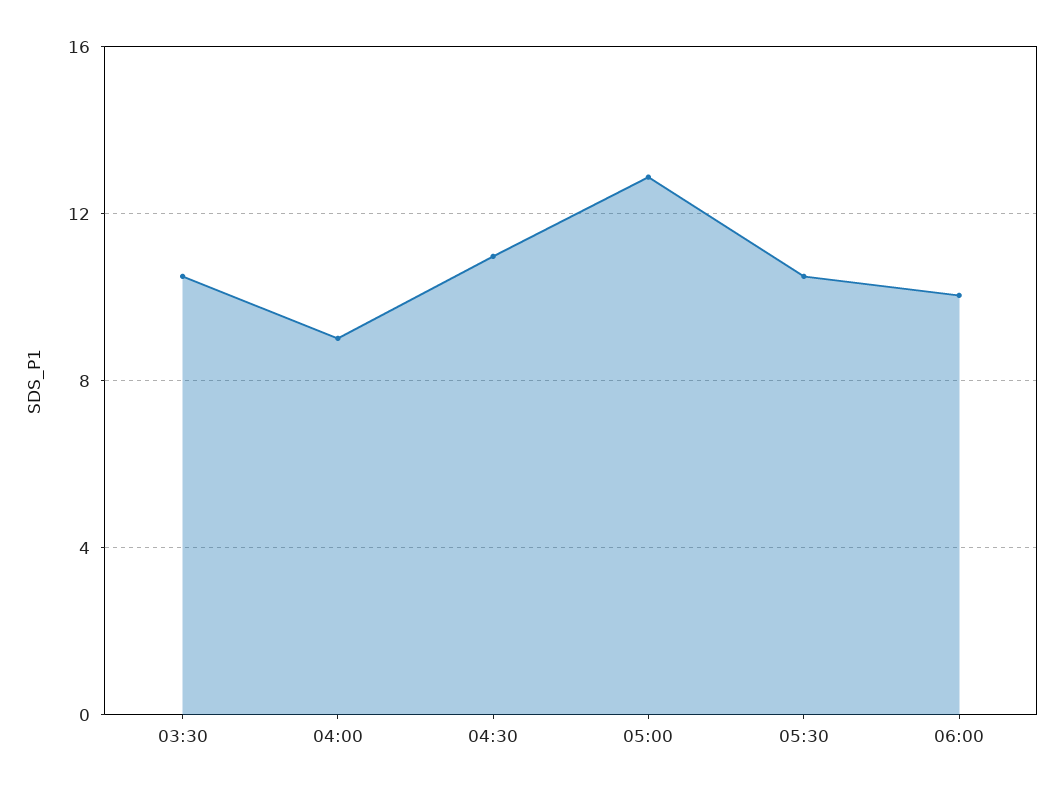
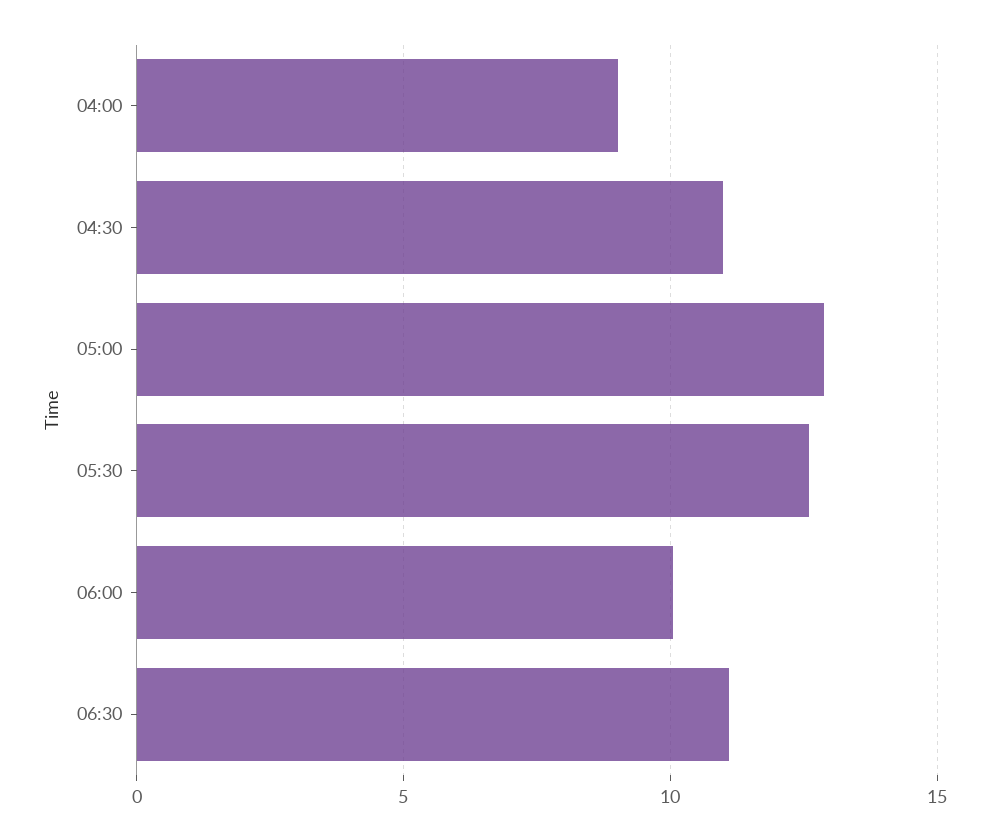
03:30: 10.5 -> none
05:30: 10.5 -> 12.5
06:30: none -> 11

